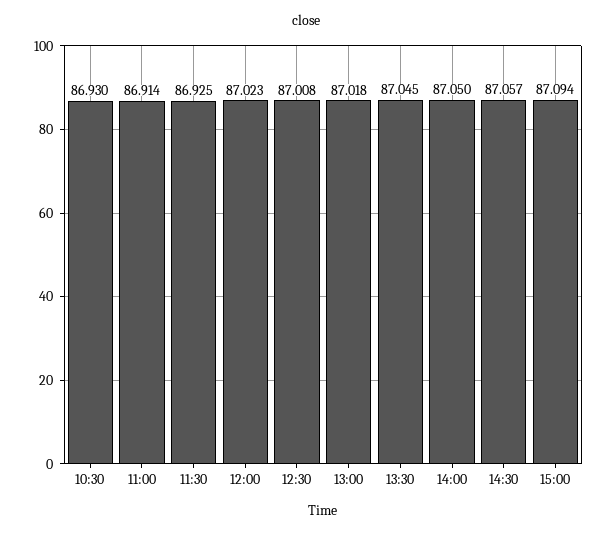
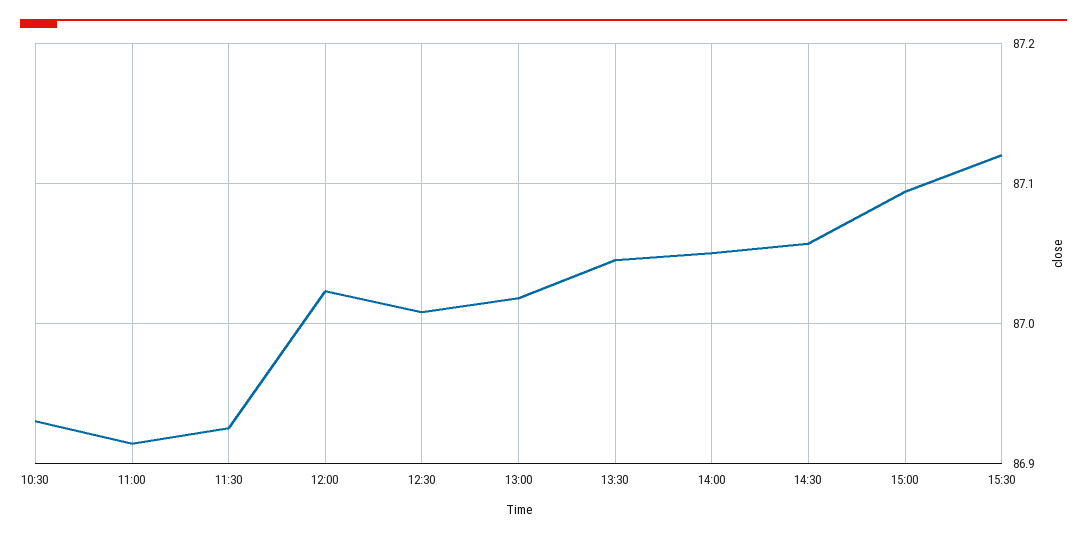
15:30: none -> 87.12

